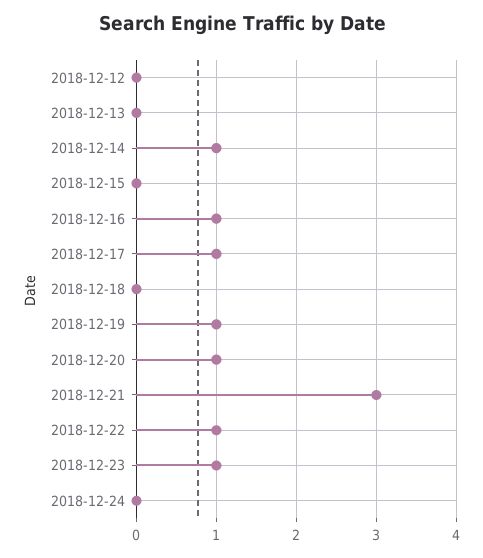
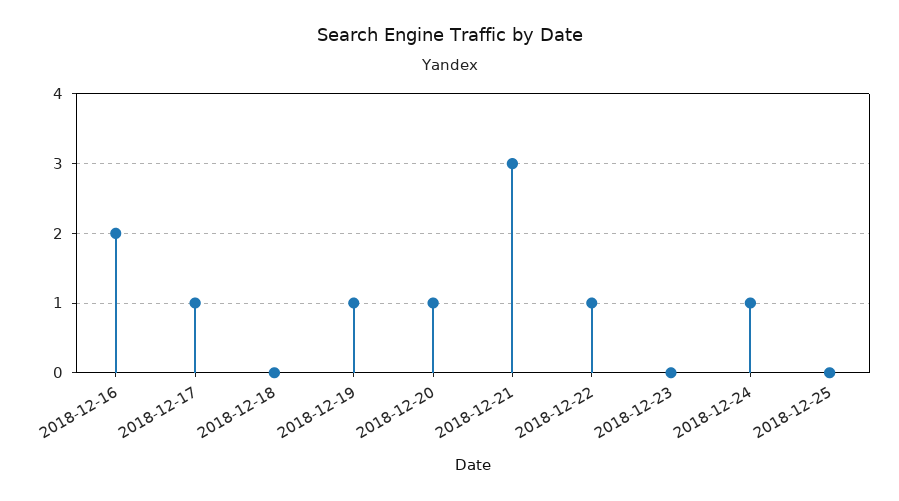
2018-12-12: 0 -> none
2018-12-13: 0 -> none
2018-12-14: 1 -> none
2018-12-15: 0 -> none
2018-12-16: 1 -> 2
2018-12-23: 1 -> 0
2018-12-24: 0 -> 1
2018-12-25: none -> 0

